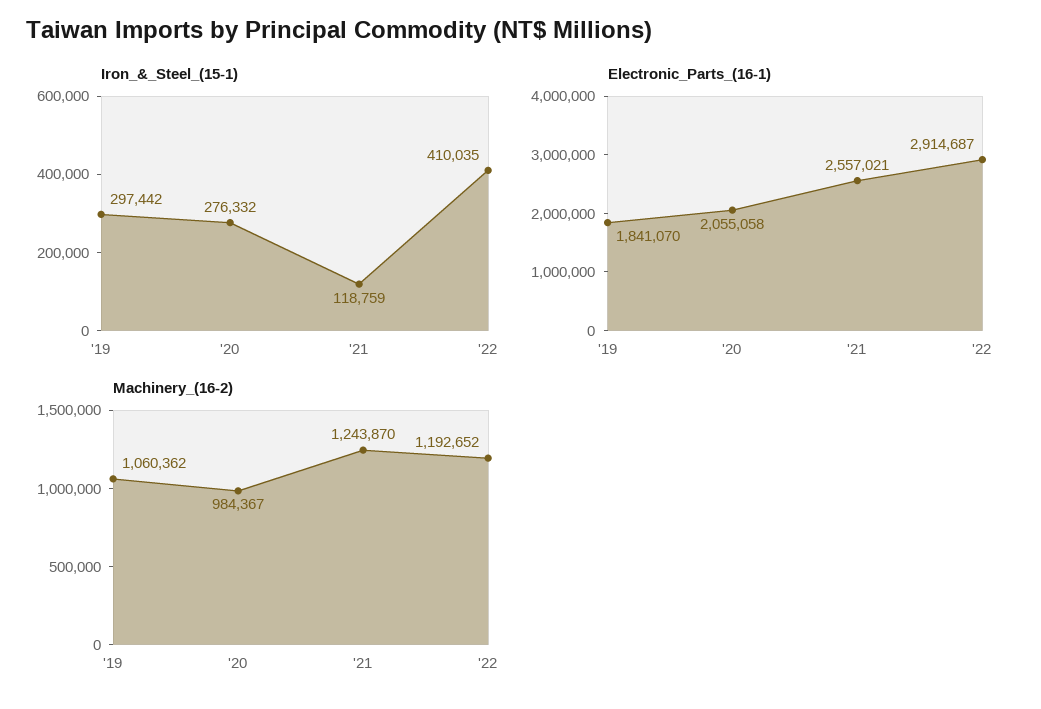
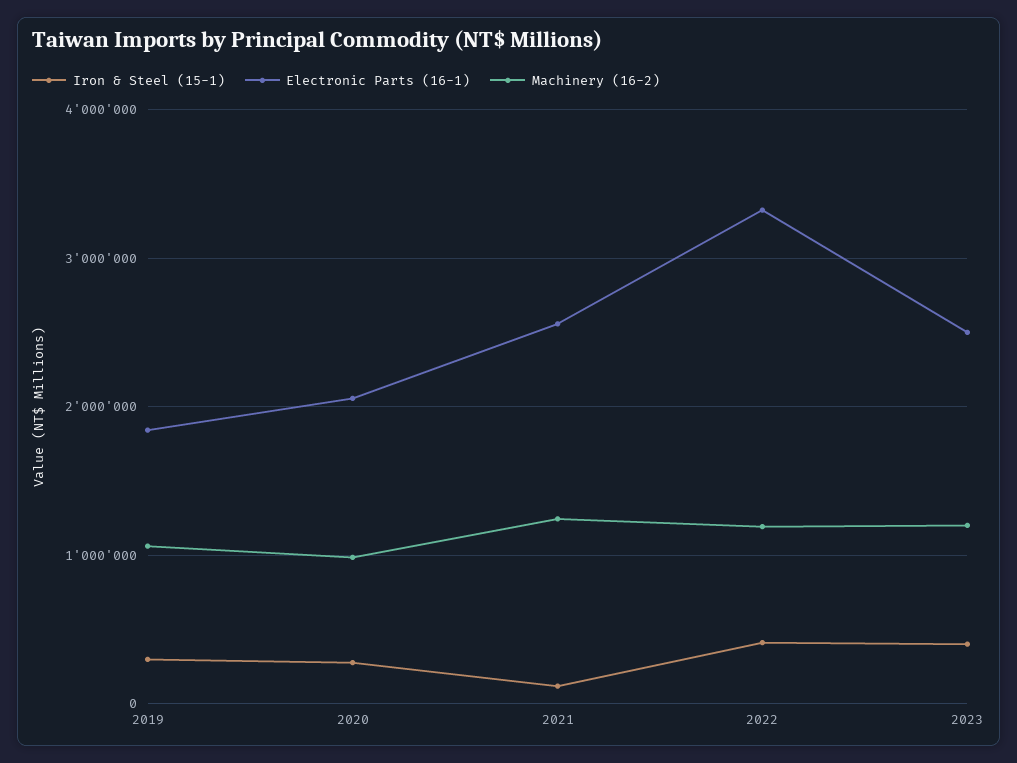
Electronic_Parts_(16-1), '22: 2914687 -> 3300000
Iron_&_Steel_(15-1), 2023: none -> 400000
Electronic_Parts_(16-1), 2023: none -> 2500000
Machinery_(16-2), 2023: none -> 1200000

